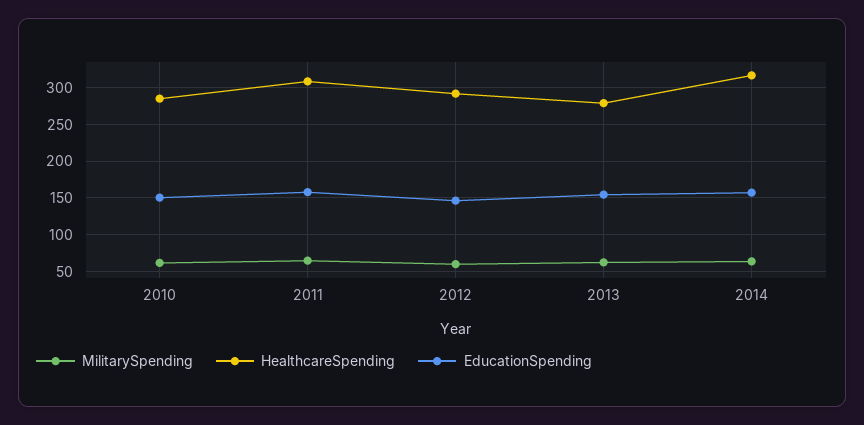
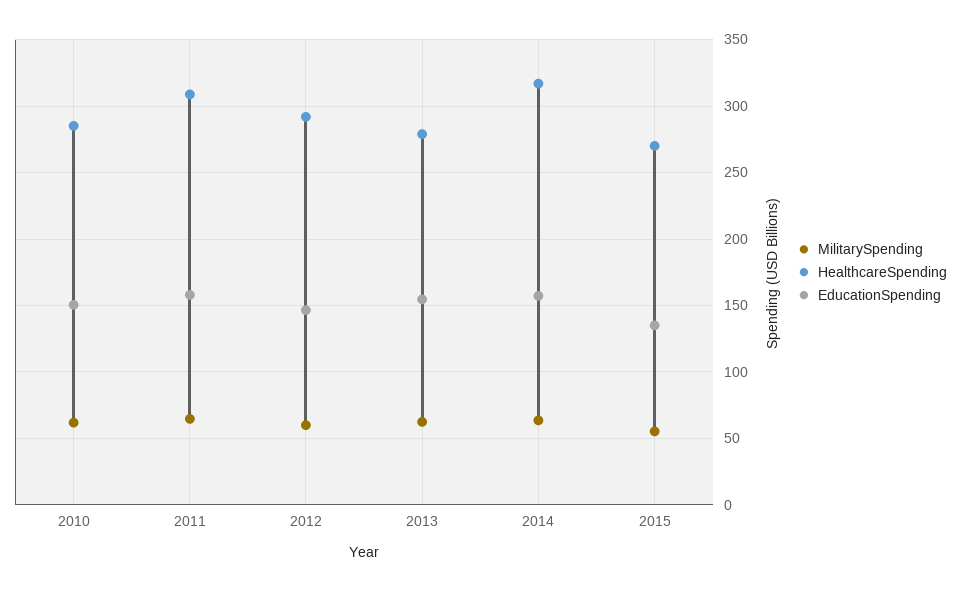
MilitarySpending, 2015: none -> 55
HealthcareSpending, 2015: none -> 270
EducationSpending, 2015: none -> 135

